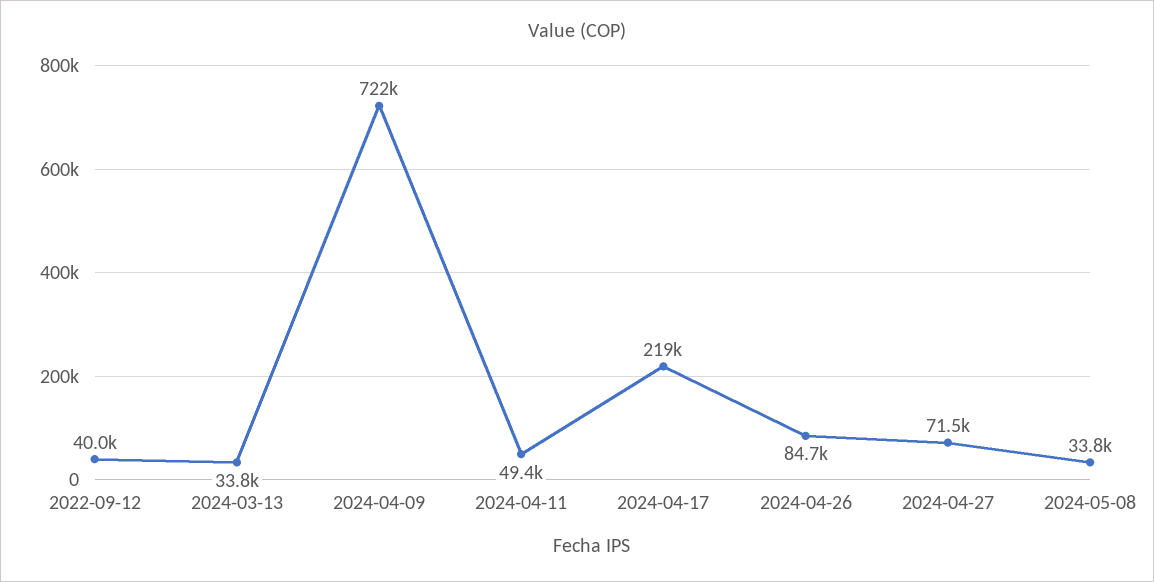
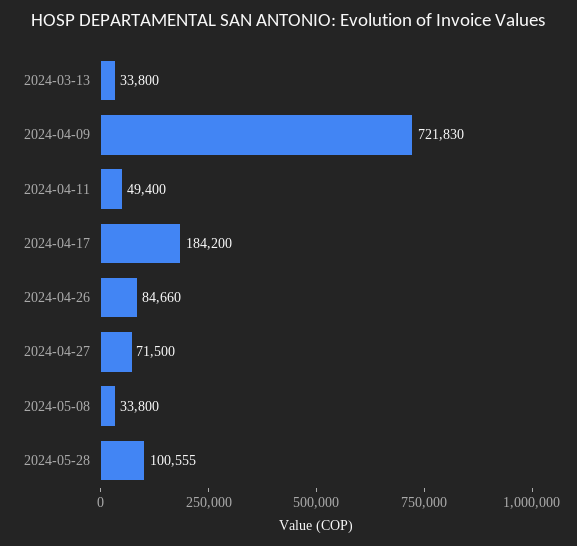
2022-09-12: 40000 -> none
2024-04-17: 219000 -> 184200
2024-05-28: none -> 100555

